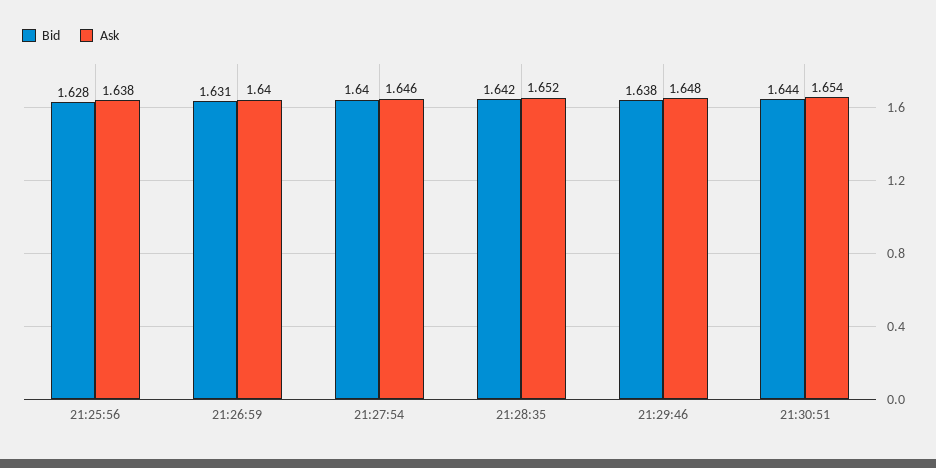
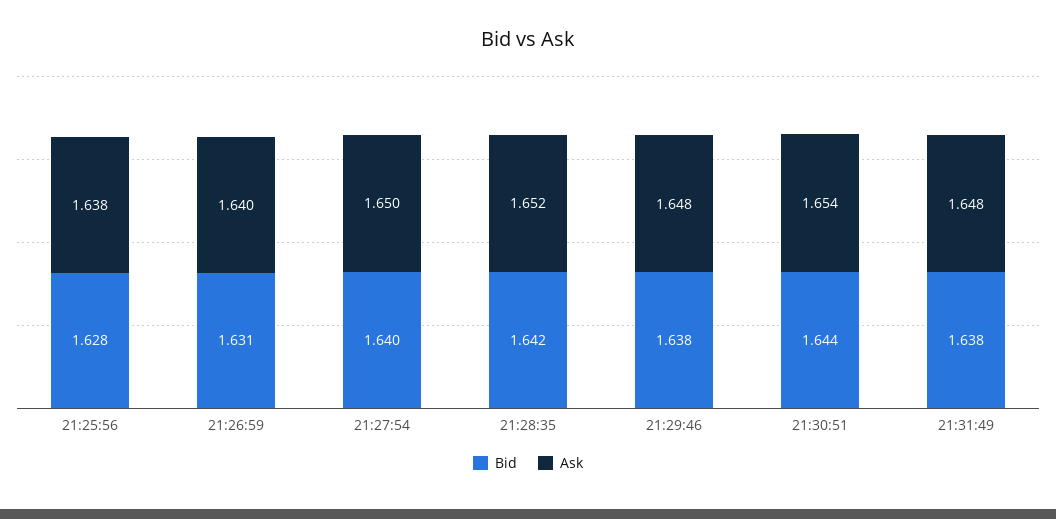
Ask, 21:27:54: 1.646 -> 1.65
Bid, 21:31:49: none -> 1.638
Ask, 21:31:49: none -> 1.648

